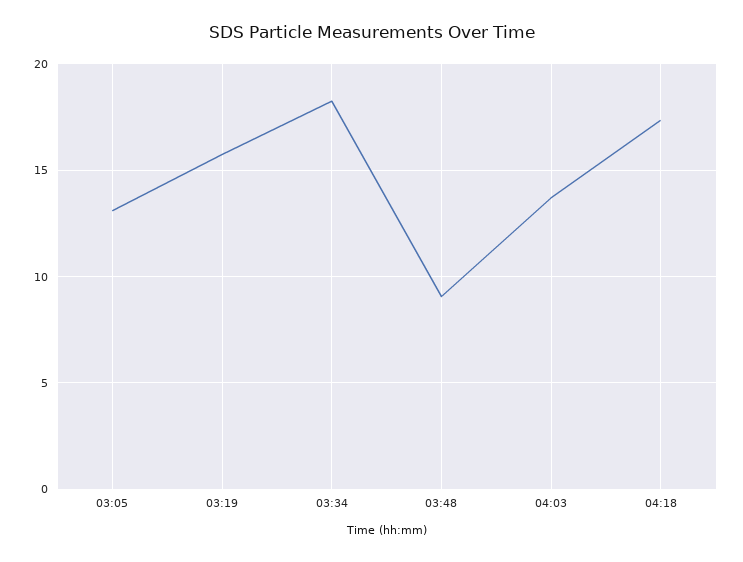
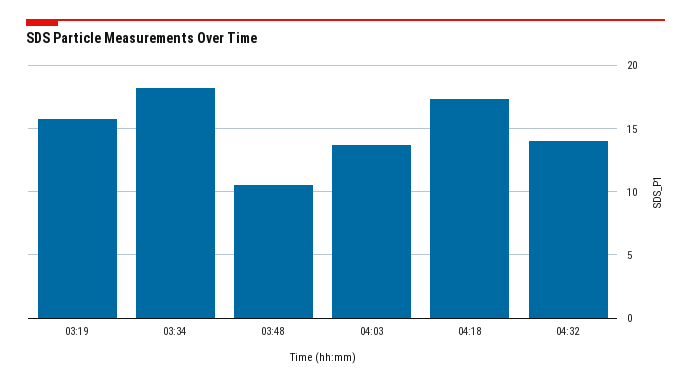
03:05: 13 -> none
03:48: 9 -> 10.5
04:32: none -> 14

